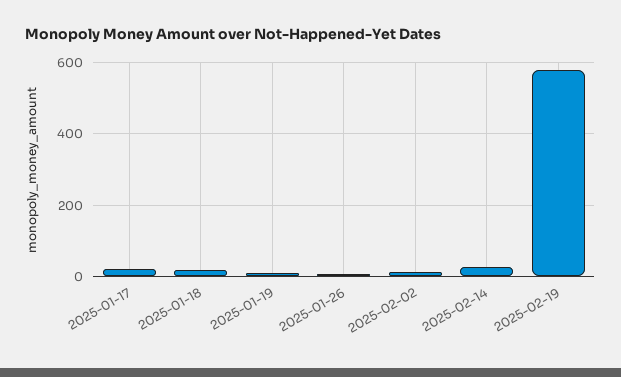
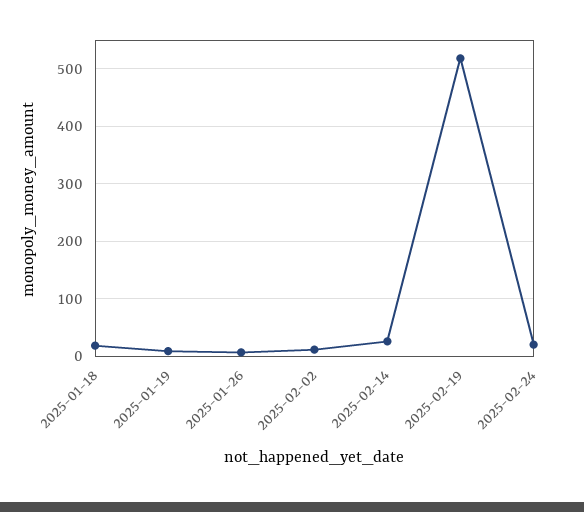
2025-01-17: 20 -> none
2025-02-19: 580 -> 520
2025-02-24: none -> 20

